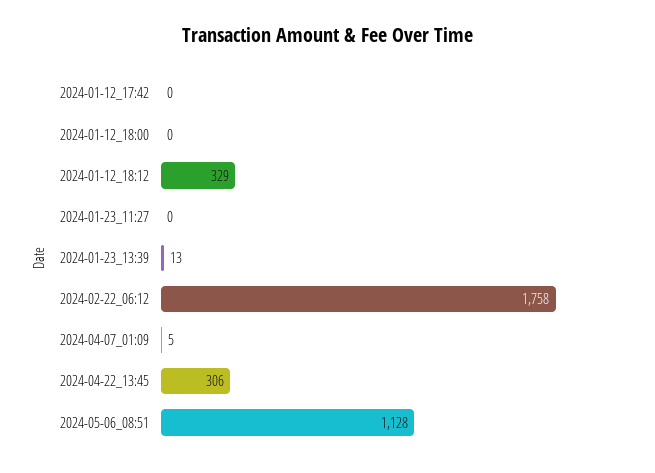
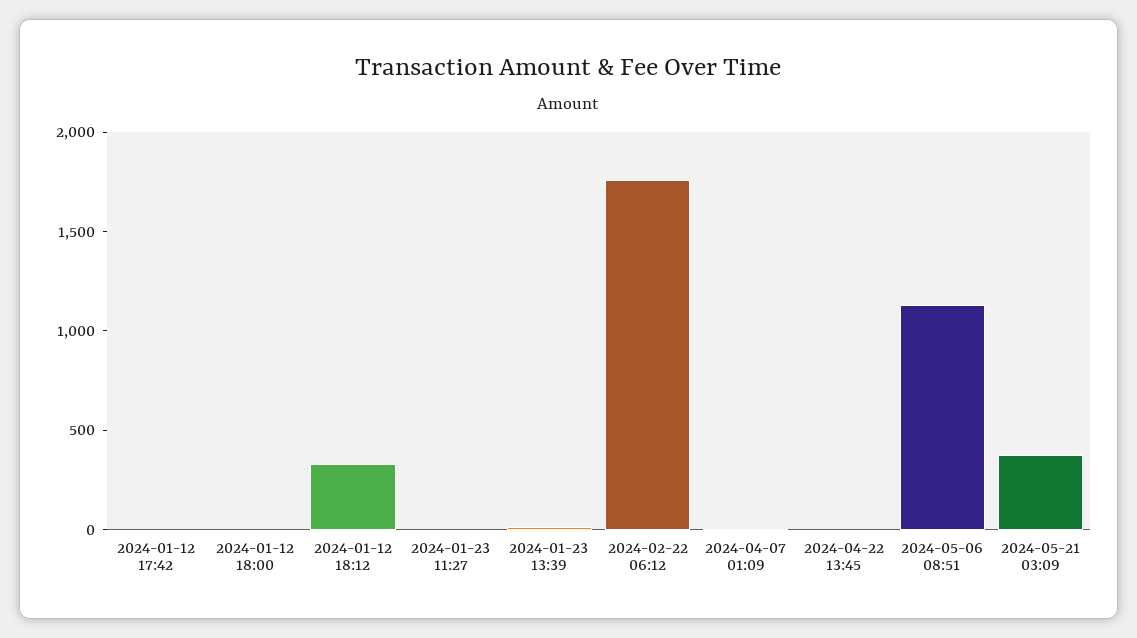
2024-04-22_13:45: 306 -> 0
2024-05-21 03:09: none -> 400

